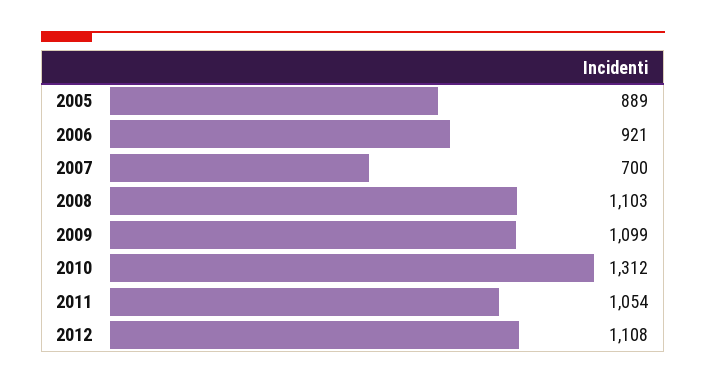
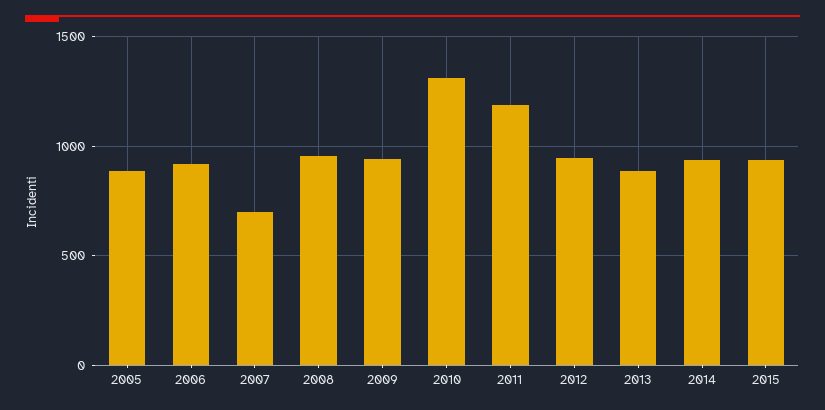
2008: 1103 -> 950
2009: 1099 -> 950
2011: 1054 -> 1200
2012: 1108 -> 950
2013: none -> 900
2014: none -> 950
2015: none -> 950

